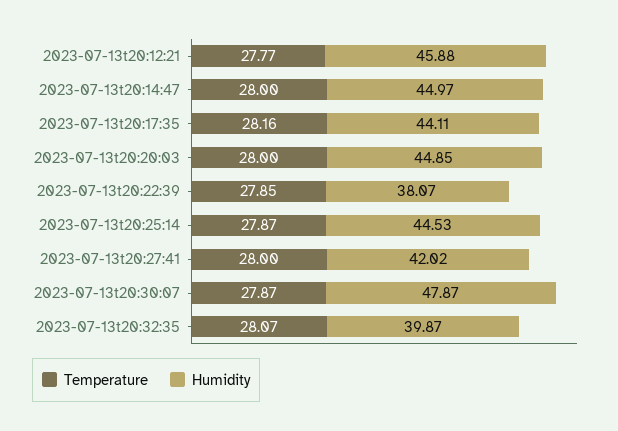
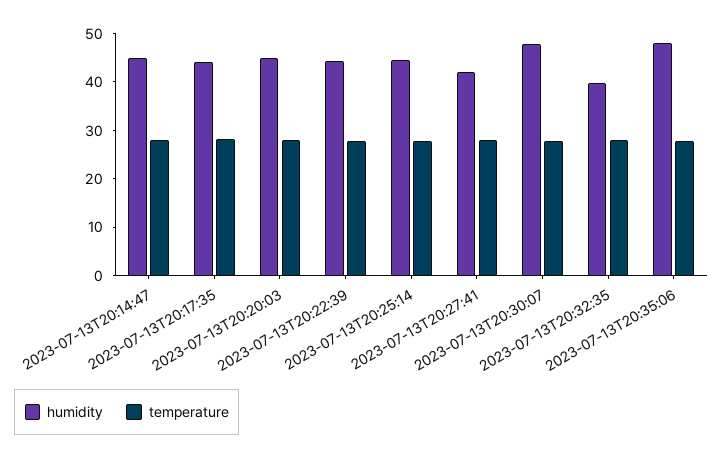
Temperature, 2023-07-13t20:12:21: 27.77 -> none
Humidity, 2023-07-13t20:12:21: 45.88 -> none
Humidity, 2023-07-13t20:22:39: 38.07 -> 44
Humidity, 2023-07-13T20:35:06: none -> 48
Temperature, 2023-07-13T20:35:06: none -> 28

